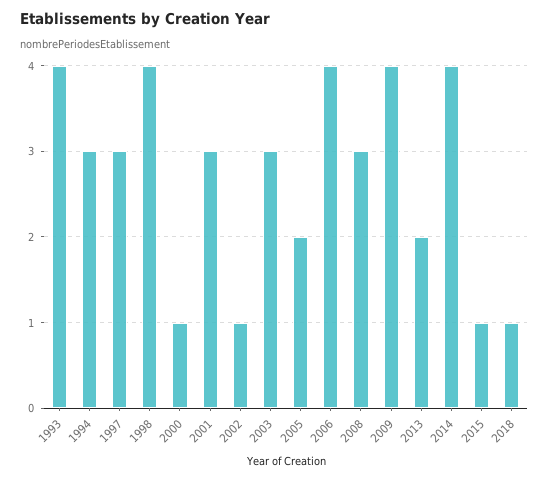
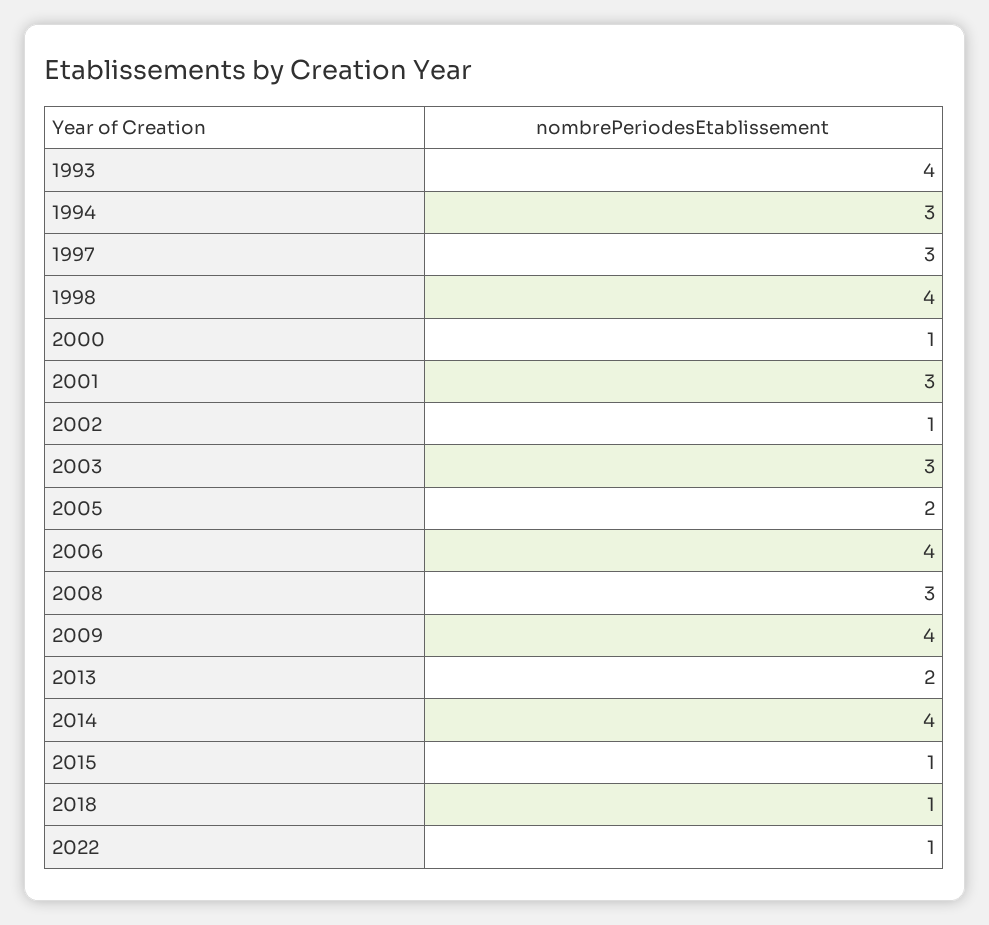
2022: none -> 1

